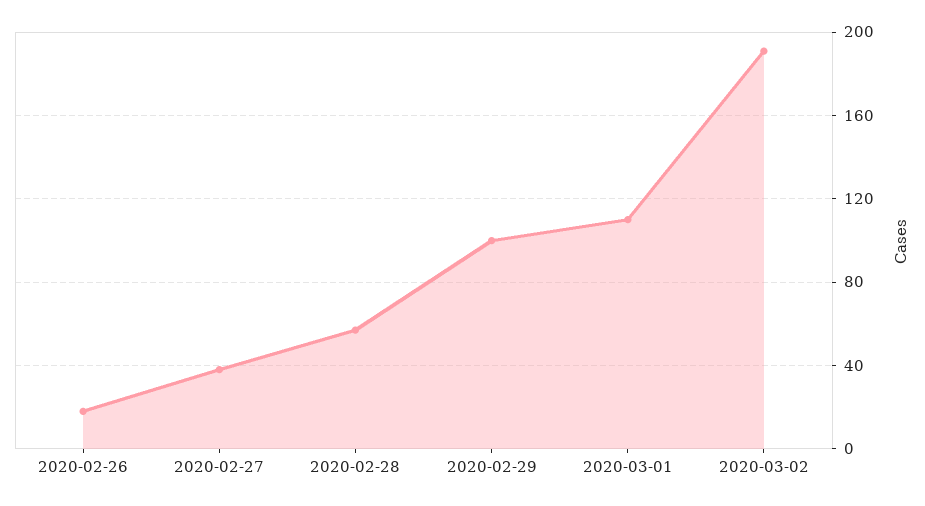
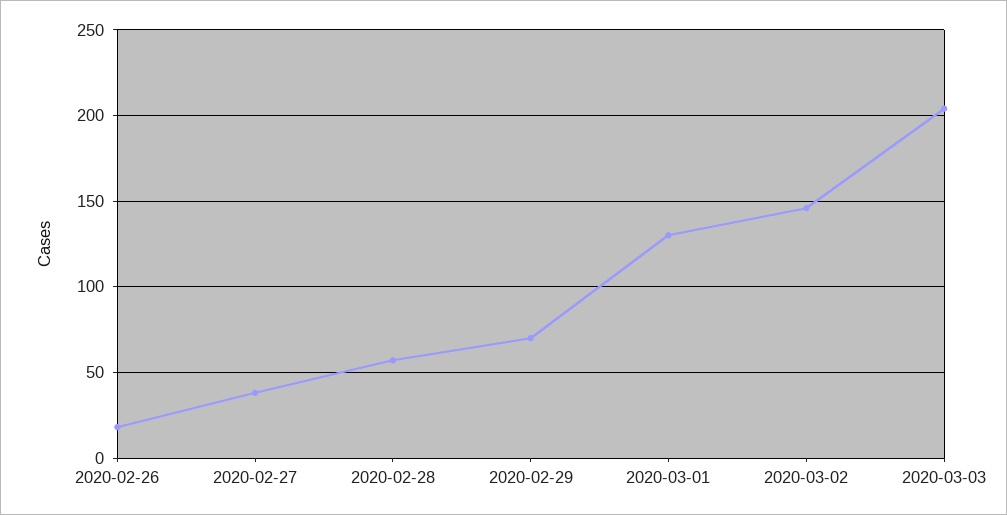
2020-02-29: 100 -> 70
2020-03-01: 110 -> 130
2020-03-02: 190 -> 145
2020-03-03: none -> 205

